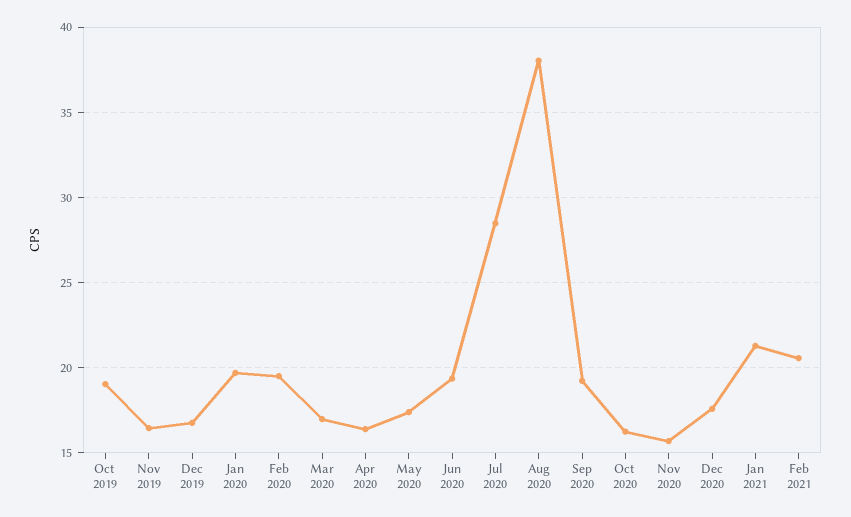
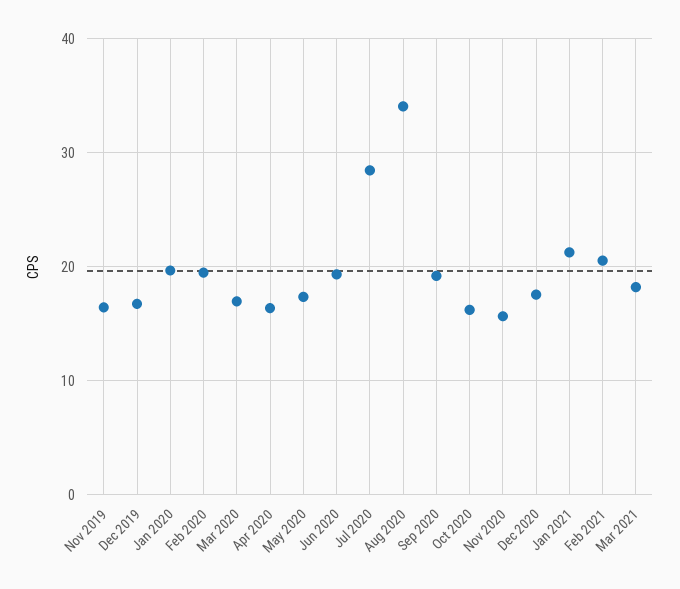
Oct 2019: 19 -> none
Aug 2020: 38 -> 34
Mar 2021: none -> 18

